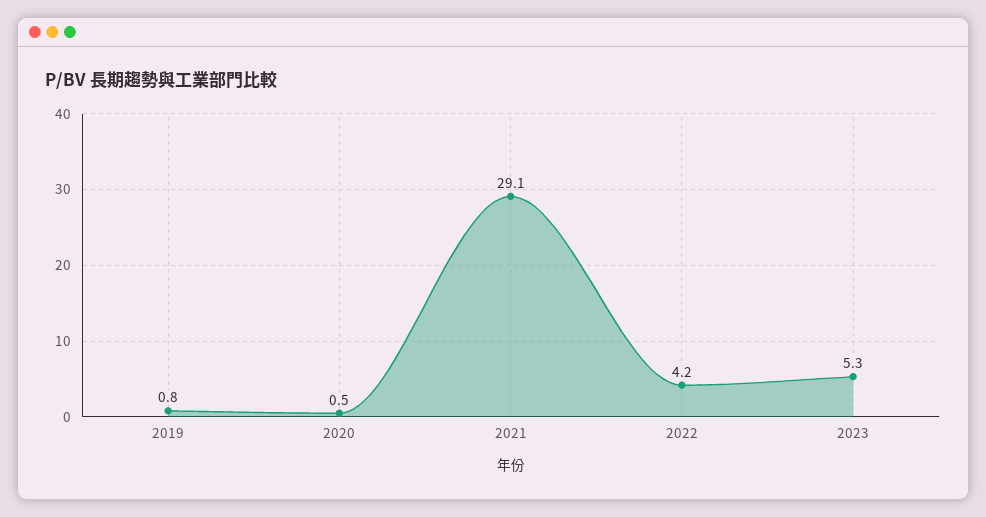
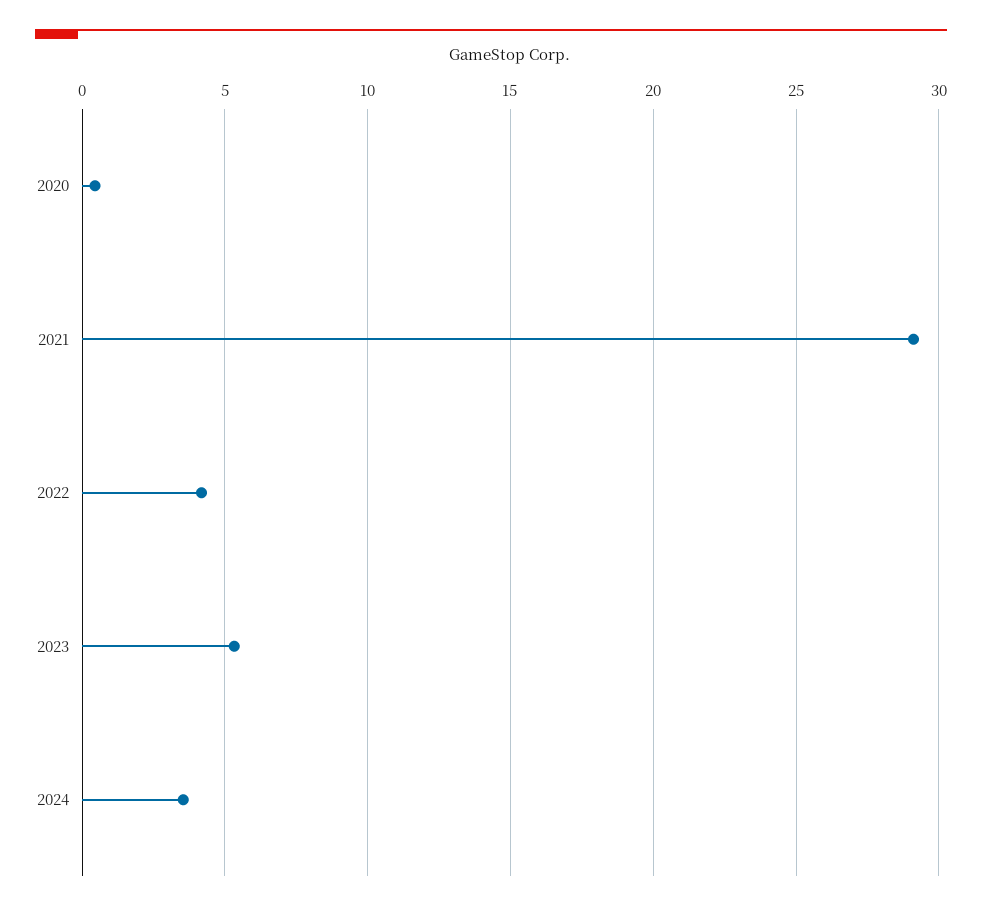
2019: 0.8 -> none
2024: none -> 3.5

